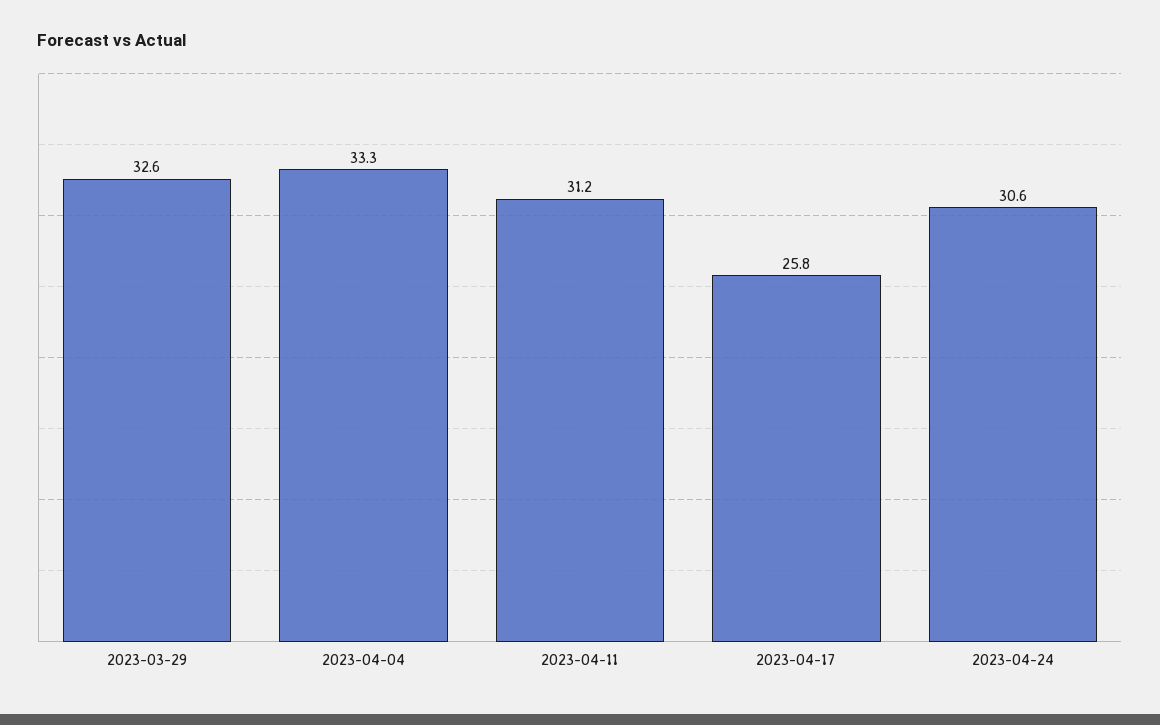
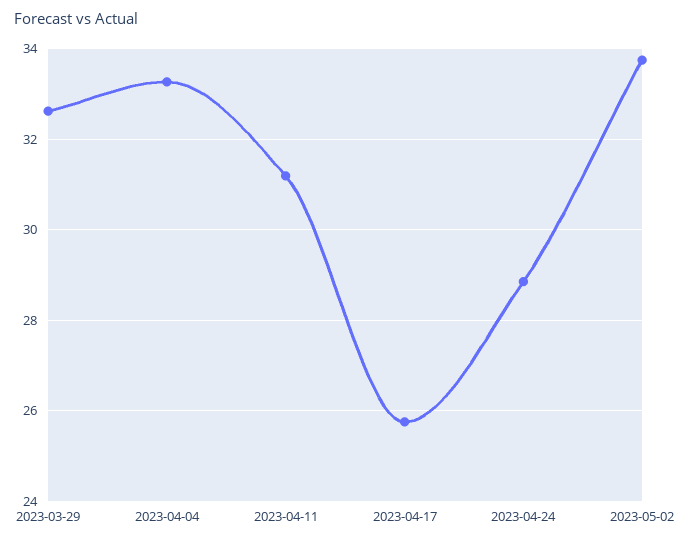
2023-04-24: 30.6 -> 28.8
2023-05-02: none -> 33.8

